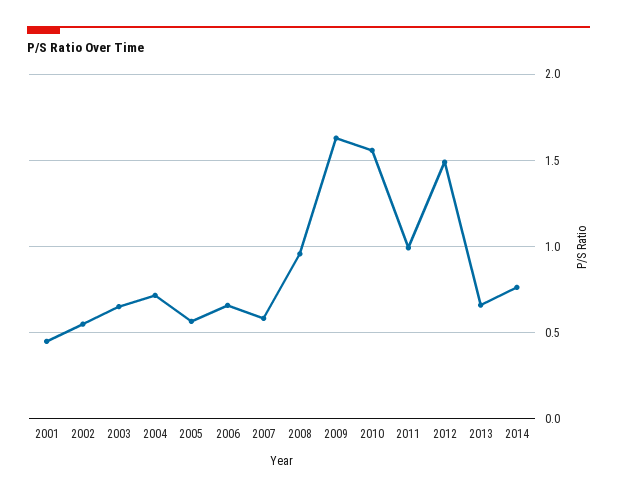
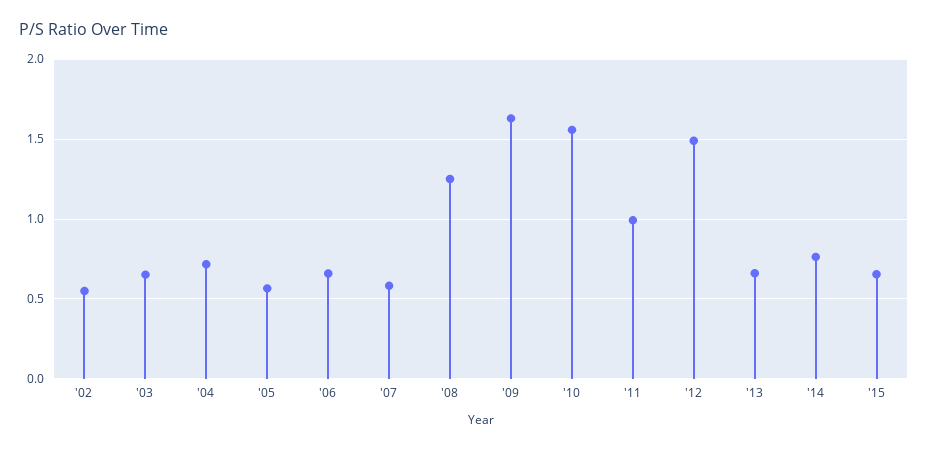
2001: 0.45 -> none
2008: 0.95 -> 1.25
'15: none -> 0.65

